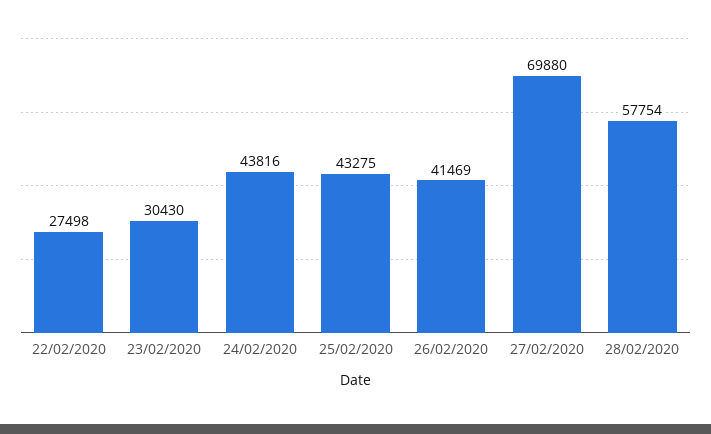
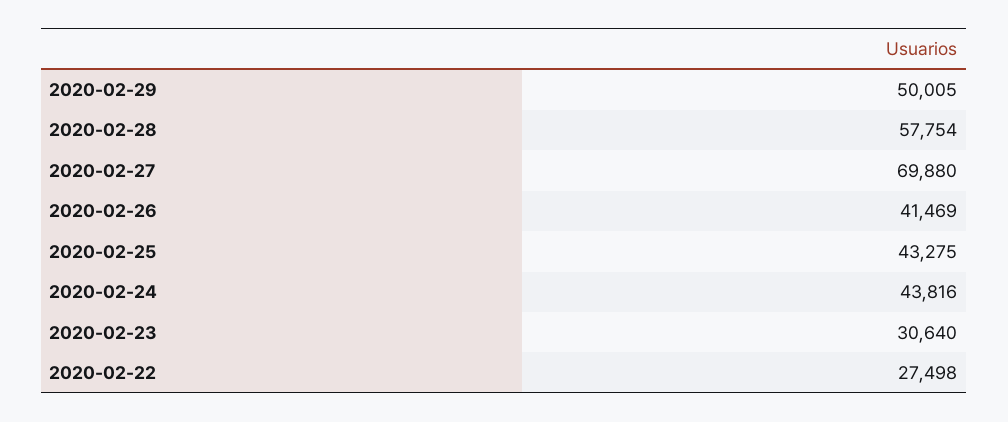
23/02/2020: 30430 -> 30640
2020-02-29: none -> 50005

